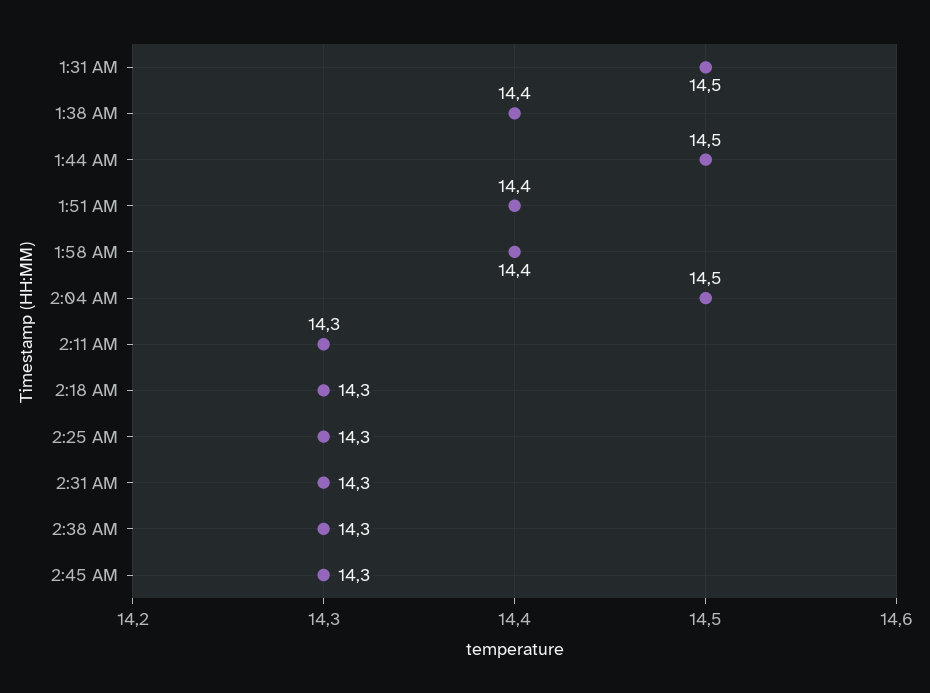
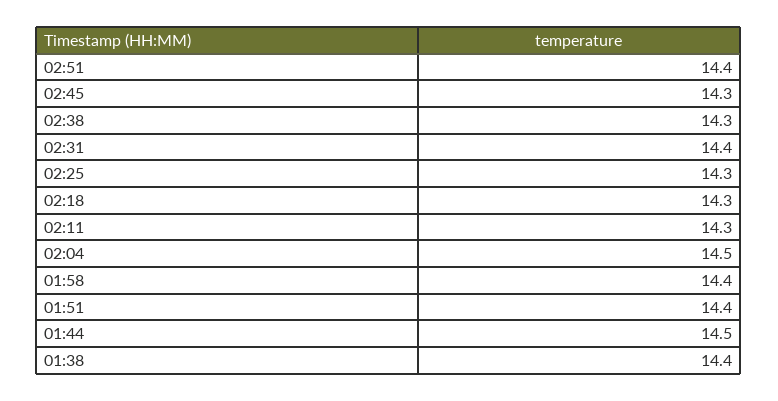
1:31 AM: 14.5 -> none
2:31 AM: 14.3 -> 14.4
02:51: none -> 14.4

